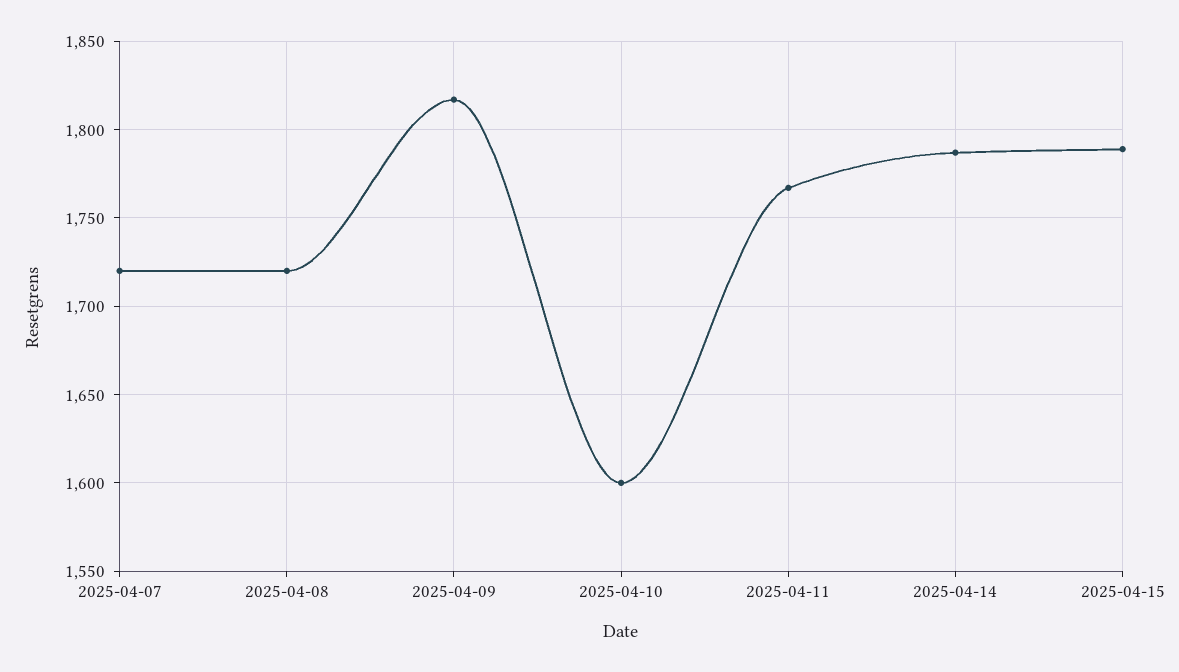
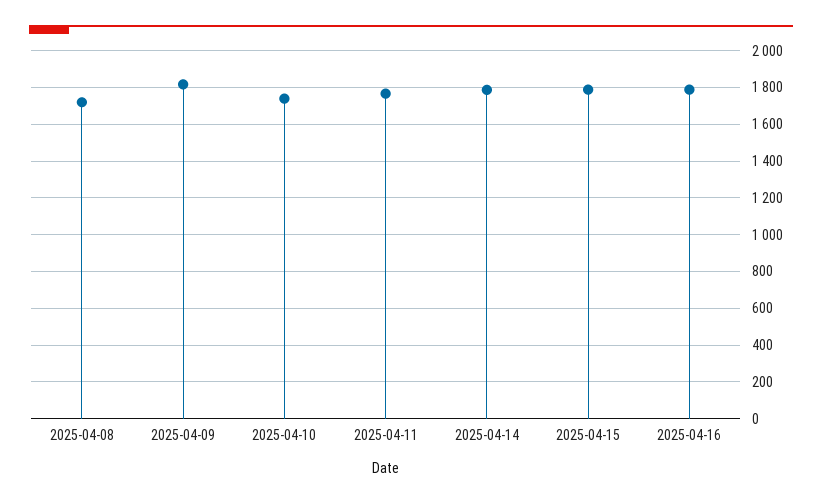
2025-04-07: 1720 -> none
2025-04-10: 1600 -> 1750
2025-04-16: none -> 1800

